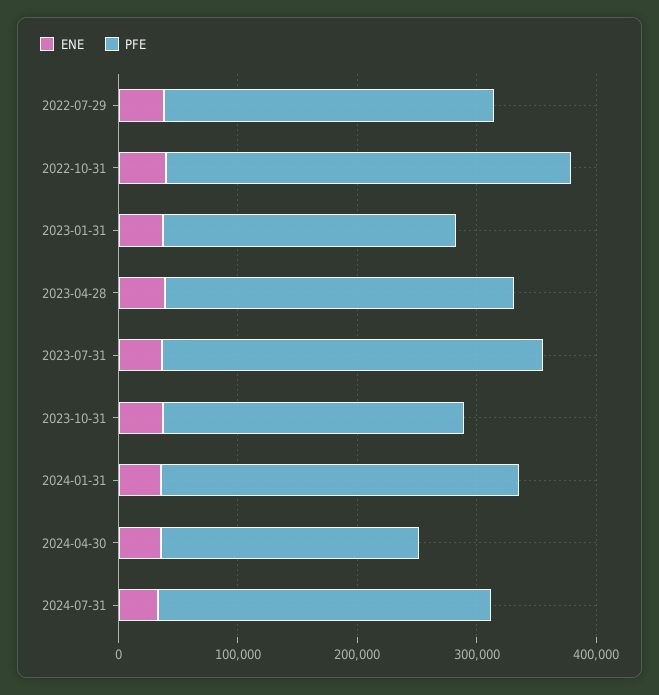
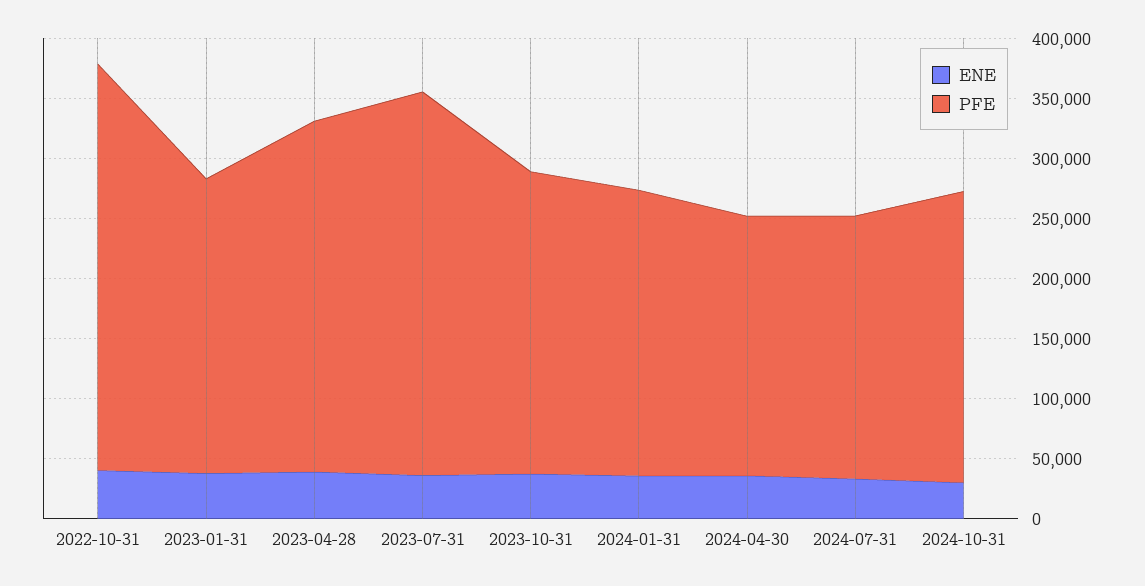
ENE, 2022-07-29: 40000 -> none
PFE, 2022-07-29: 280000 -> none
PFE, 2024-01-31: 300000 -> 240000
PFE, 2024-07-31: 280000 -> 220000
ENE, 2024-10-31: none -> 30000
PFE, 2024-10-31: none -> 240000

